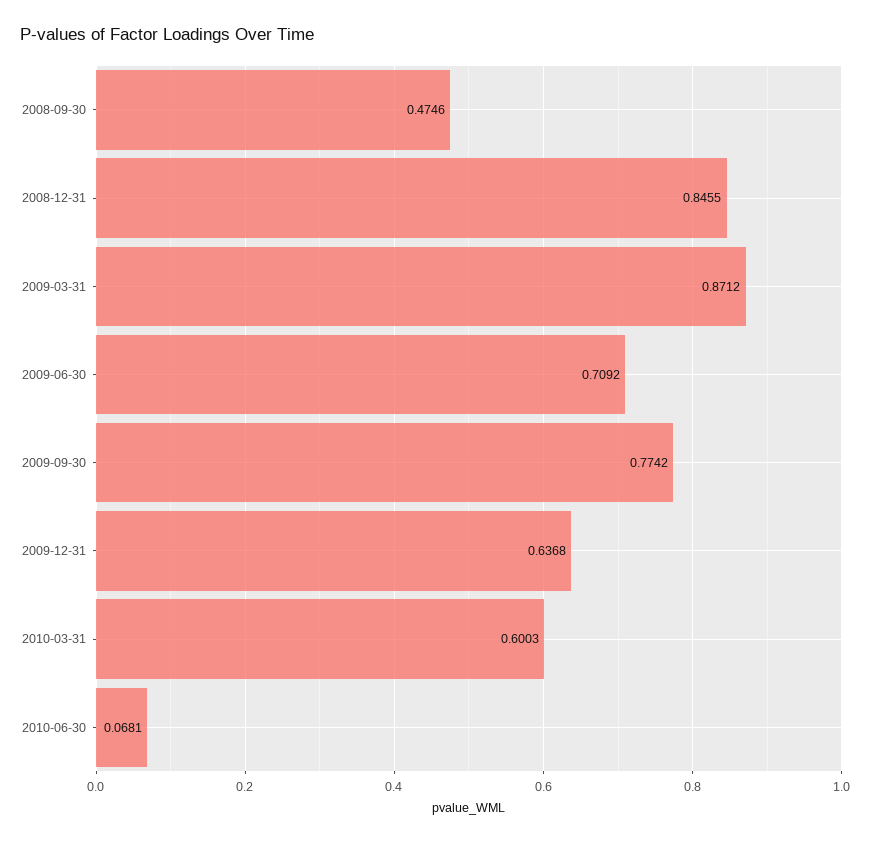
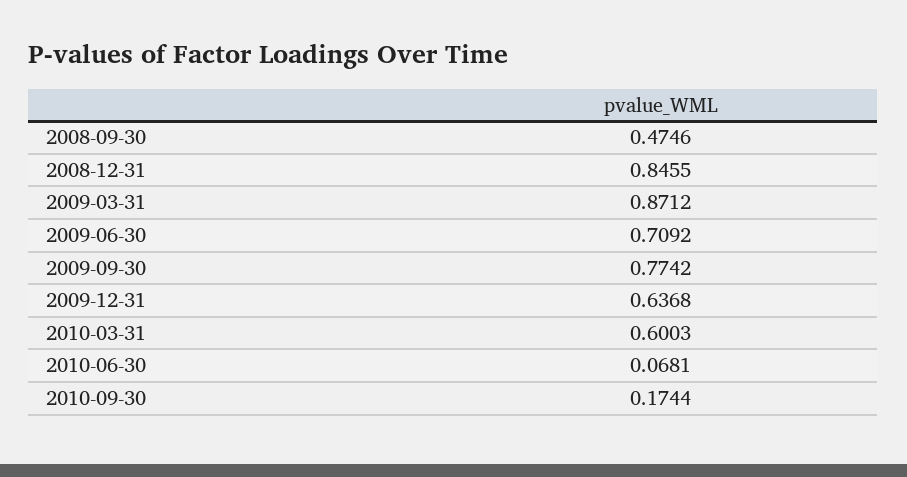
2010-09-30: none -> 0.1744

